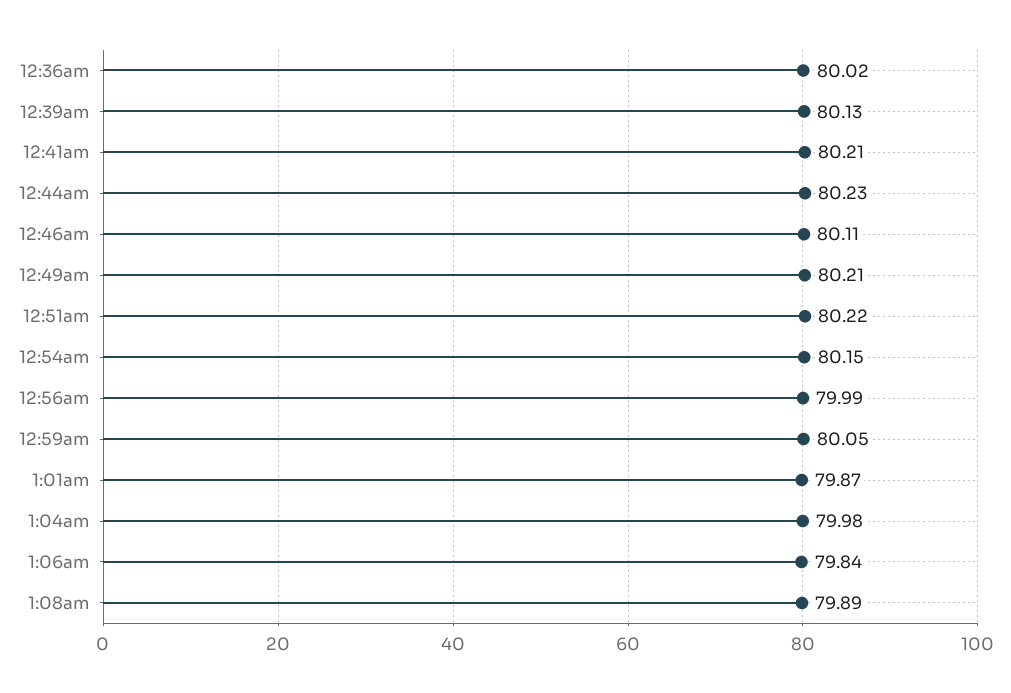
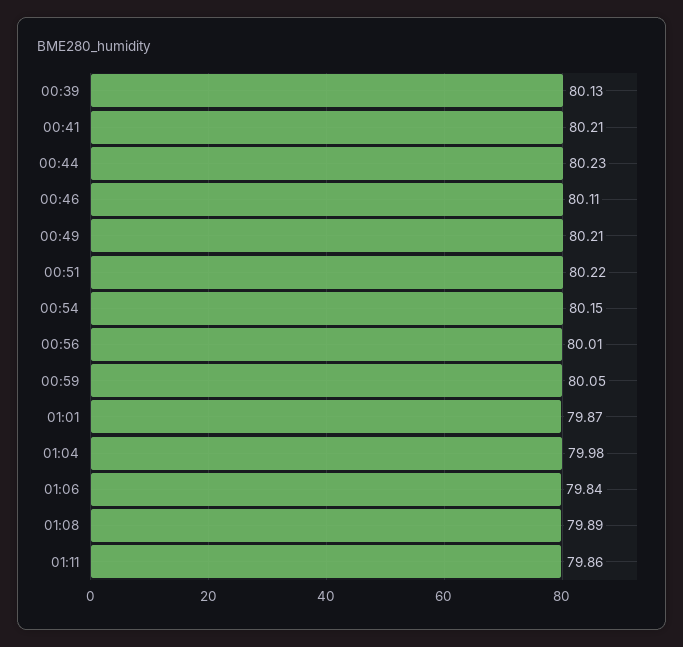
12:36am: 80.02 -> none
12:56am: 79.99 -> 80.01
01:11: none -> 79.86

